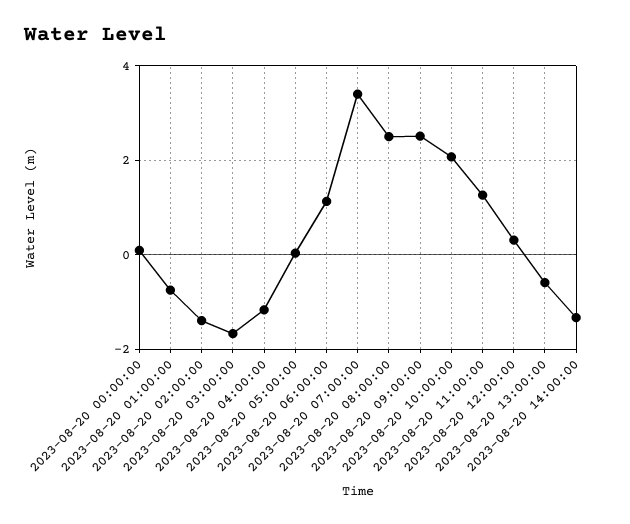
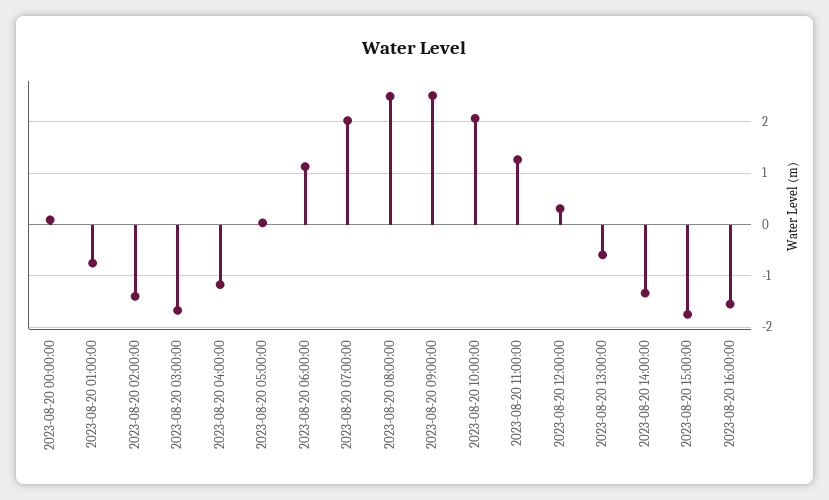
2023-08-20 07:00:00: 3.4 -> 2
2023-08-20 15:00:00: none -> -1.8
2023-08-20 16:00:00: none -> -1.6

